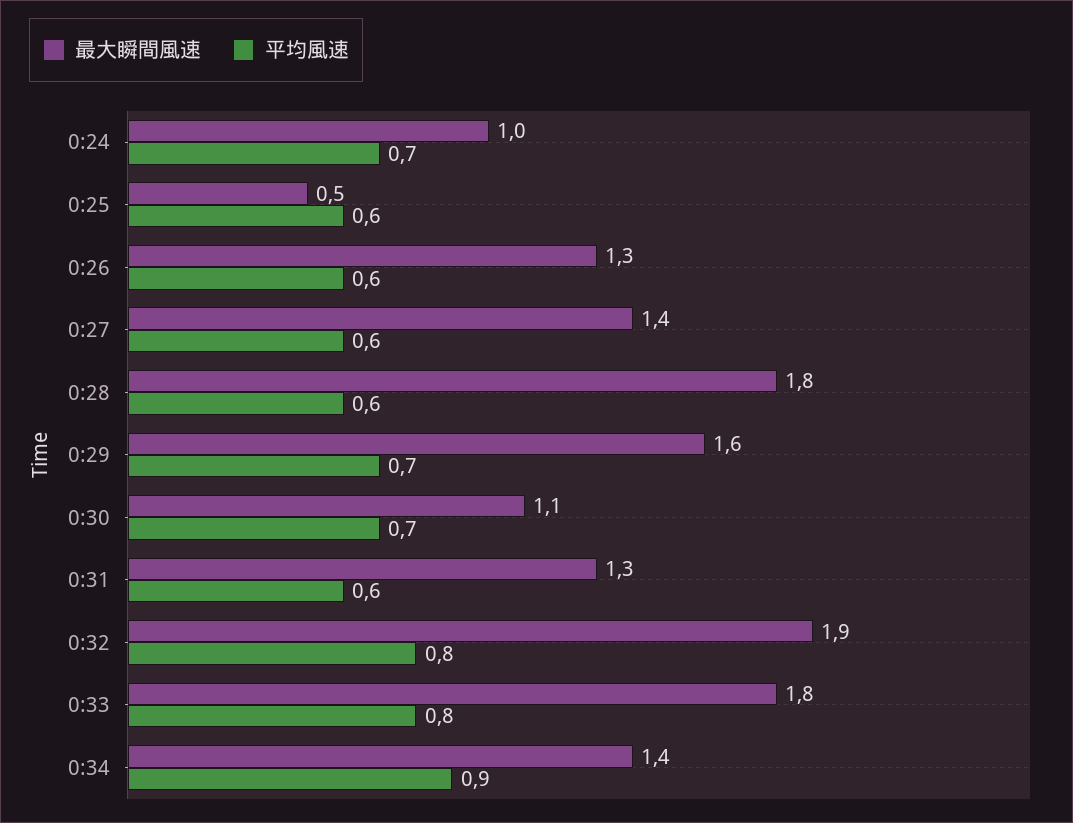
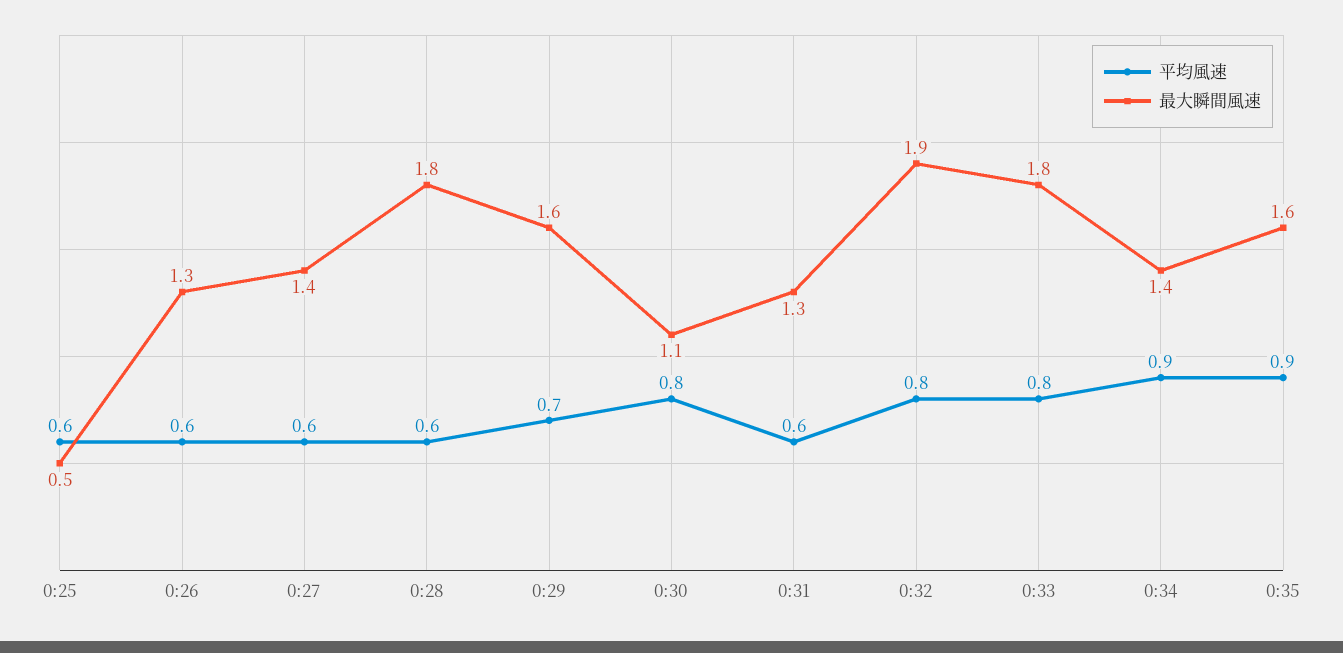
最大瞬間風速, 0:24: 1 -> none
平均風速, 0:24: 0.7 -> none
平均風速, 0:30: 0.7 -> 0.8
平均風速, 0:35: none -> 0.9
最大瞬間風速, 0:35: none -> 1.6

